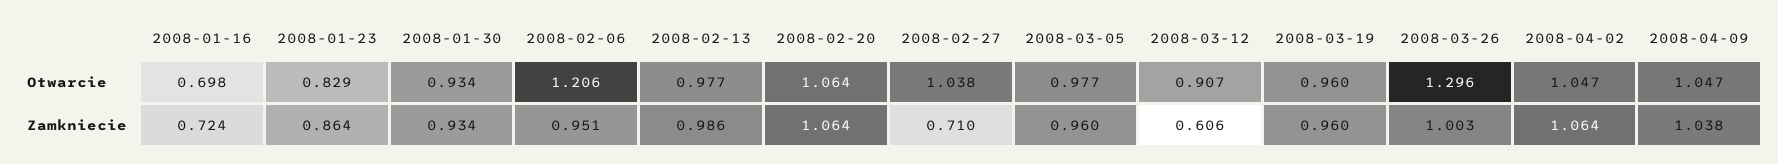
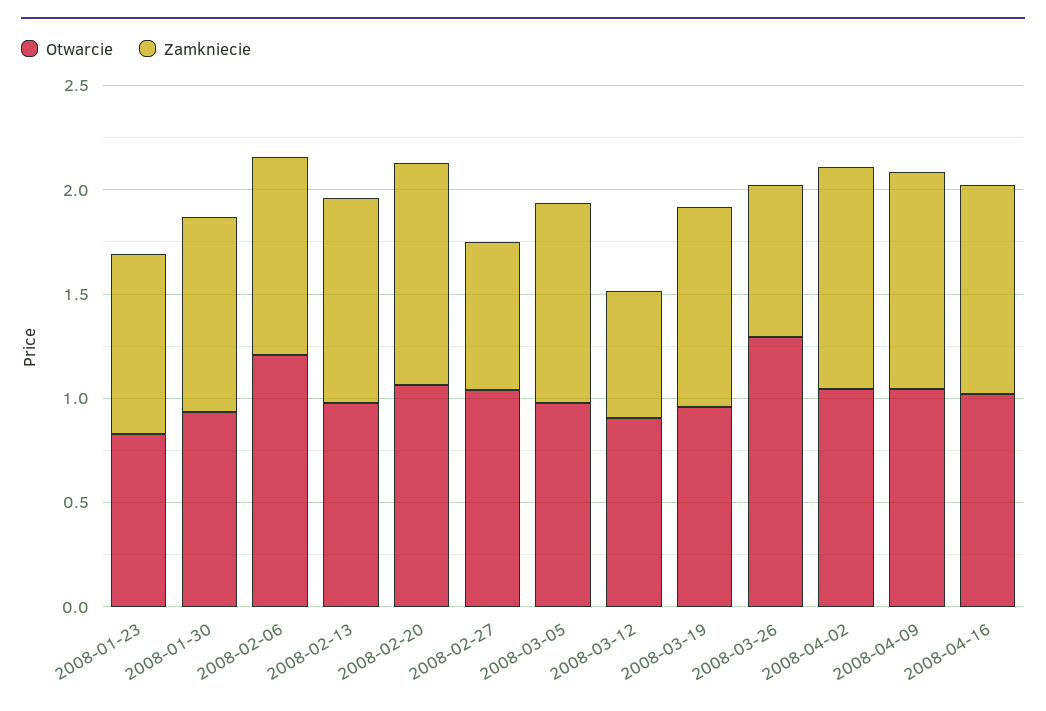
Otwarcie, 2008-01-16: 0.698 -> none
Zamkniecie, 2008-01-16: 0.724 -> none
Zamkniecie, 2008-03-26: 1.003 -> 0.7
Otwarcie, 2008-04-16: none -> 1
Zamkniecie, 2008-04-16: none -> 1

